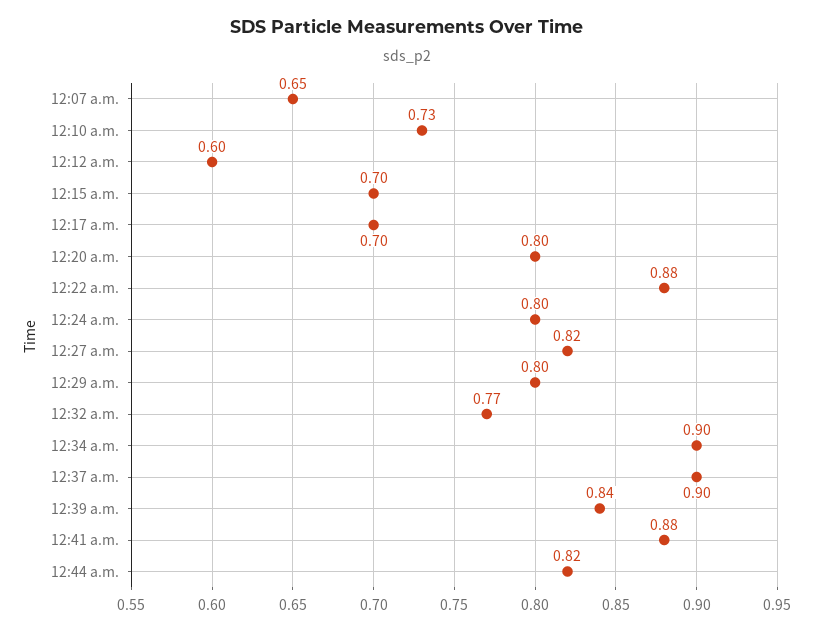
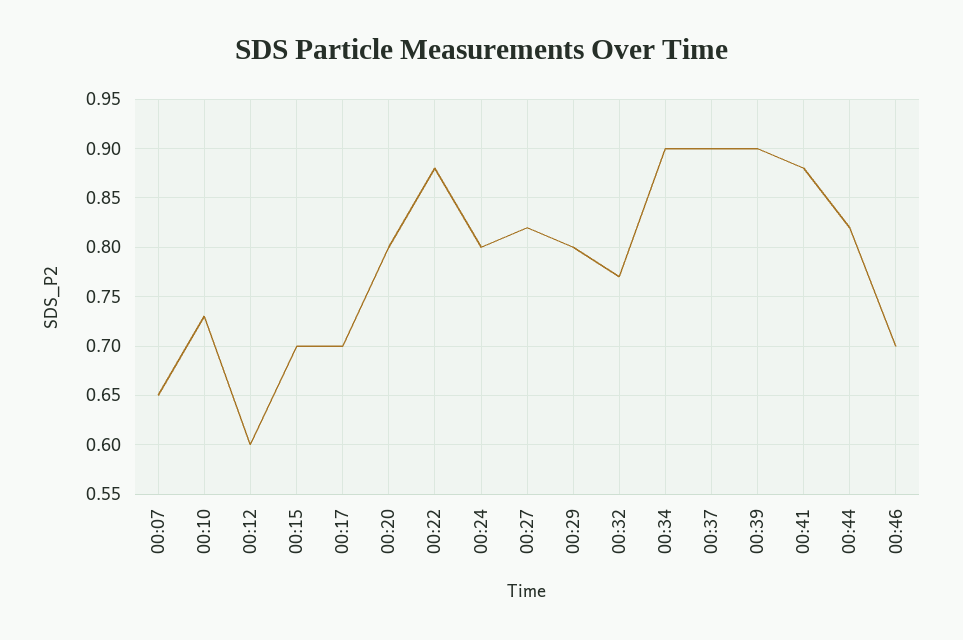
12:39 a.m.: 0.84 -> 0.9
00:46: none -> 0.7

